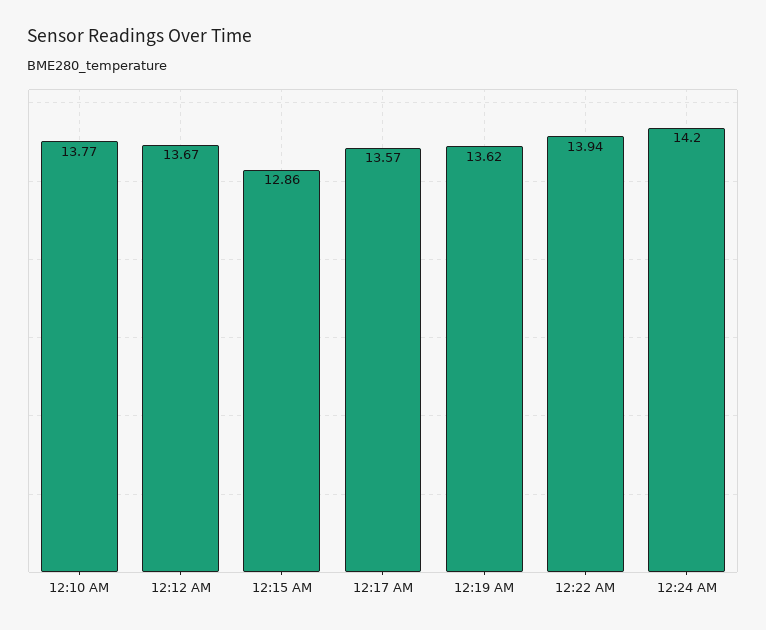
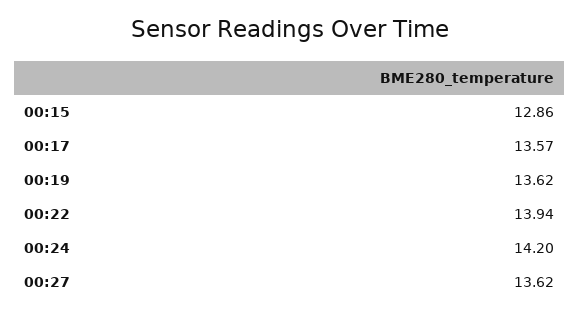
12:10 AM: 13.77 -> none
12:12 AM: 13.67 -> none
00:27: none -> 13.62

